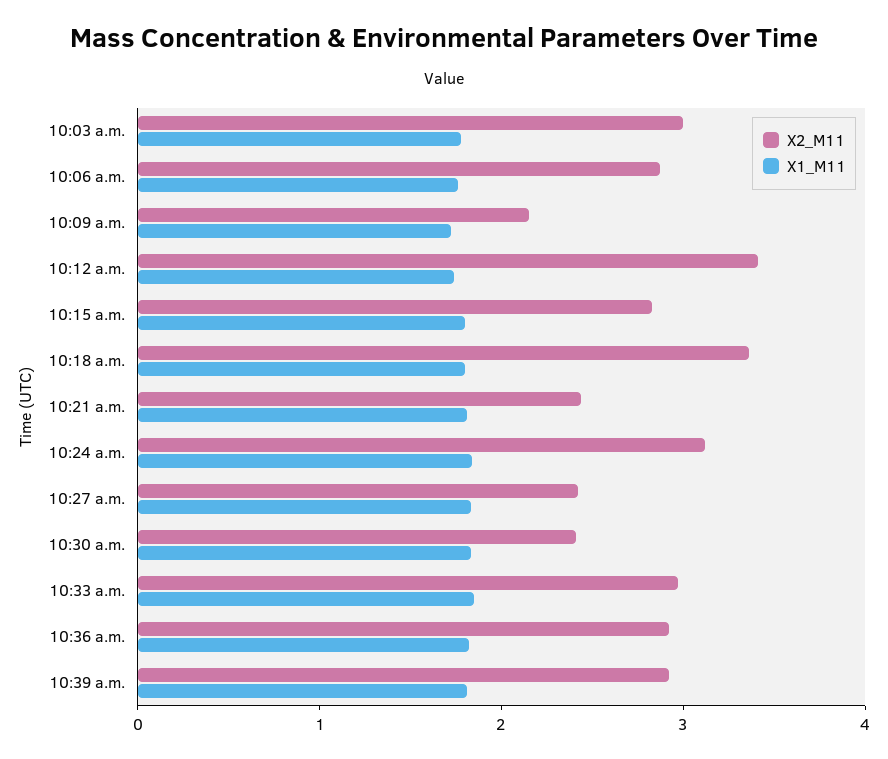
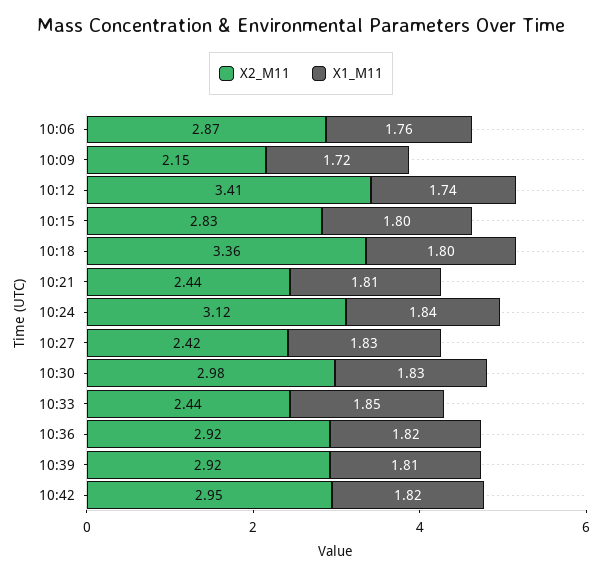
X2_M11, 10:03 a.m.: 3 -> none
X1_M11, 10:03 a.m.: 1.8 -> none
X2_M11, 10:30 a.m.: 2.4 -> 2.98
X2_M11, 10:33 a.m.: 3 -> 2.44
X2_M11, 10:42: none -> 2.95
X1_M11, 10:42: none -> 1.82

